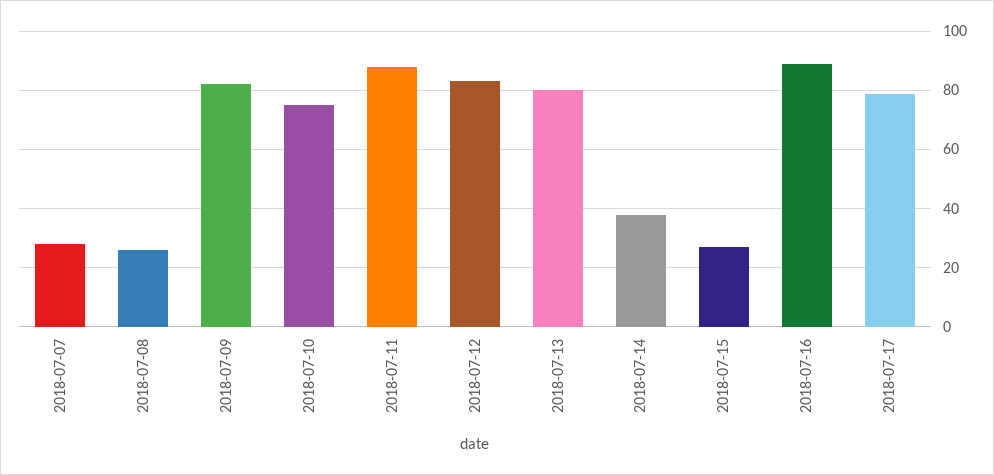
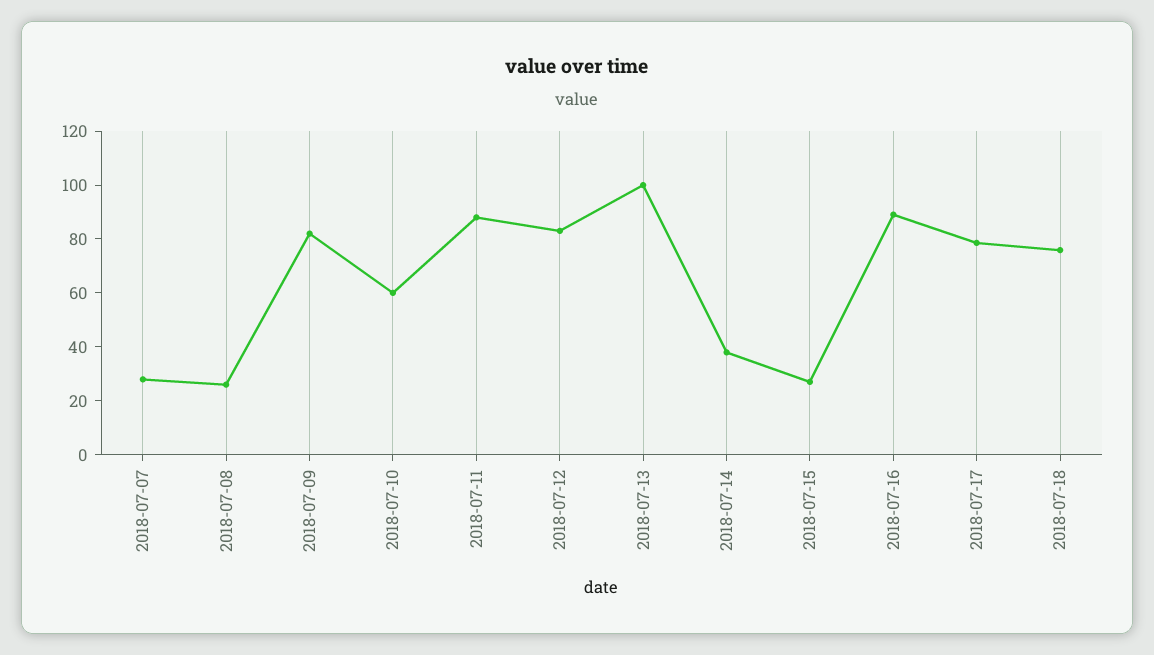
2018-07-10: 75 -> 60
2018-07-13: 80 -> 100
2018-07-18: none -> 75

